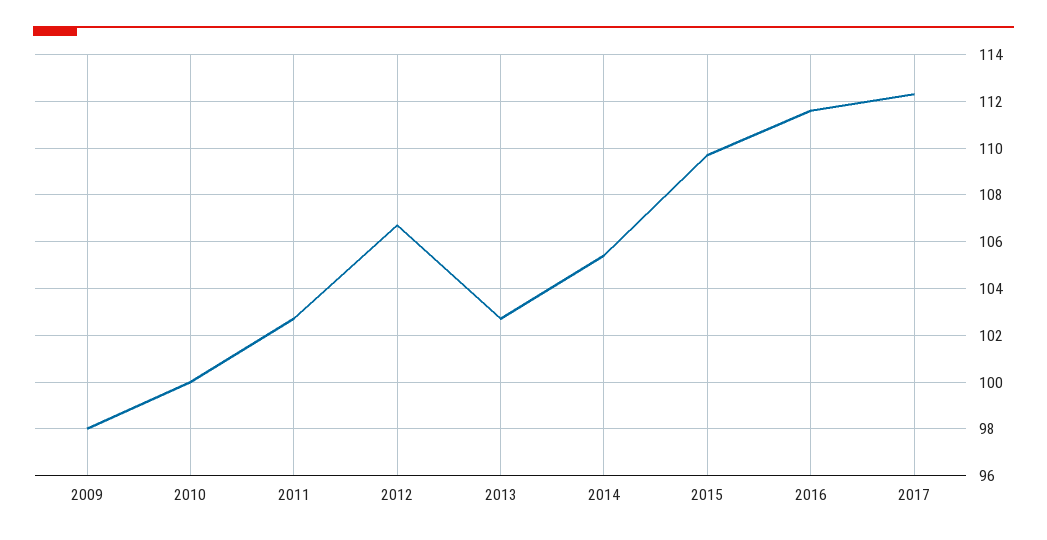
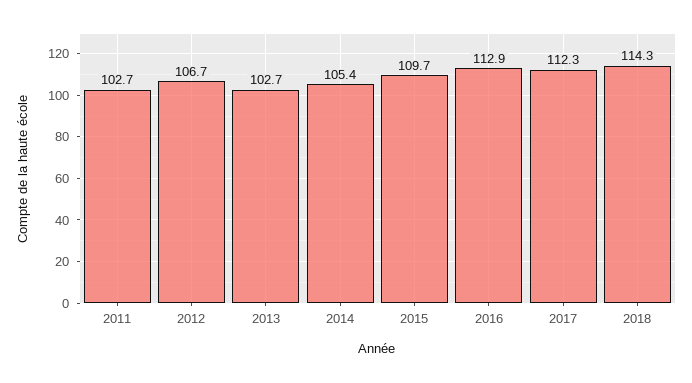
2009: 98 -> none
2010: 100 -> none
2016: 111.5 -> 112.9
2018: none -> 114.3

